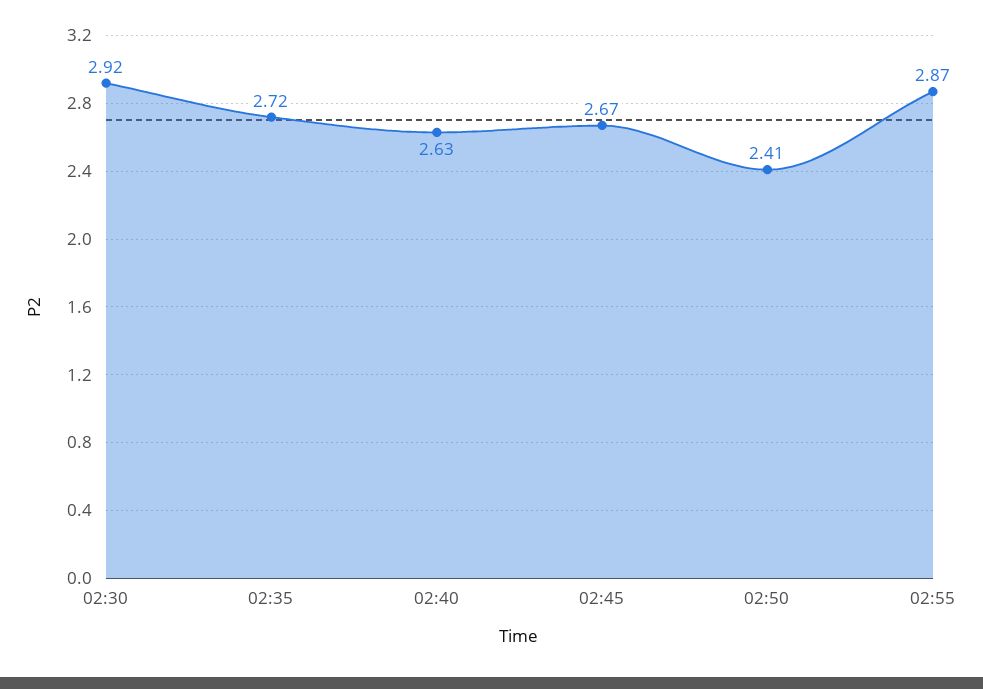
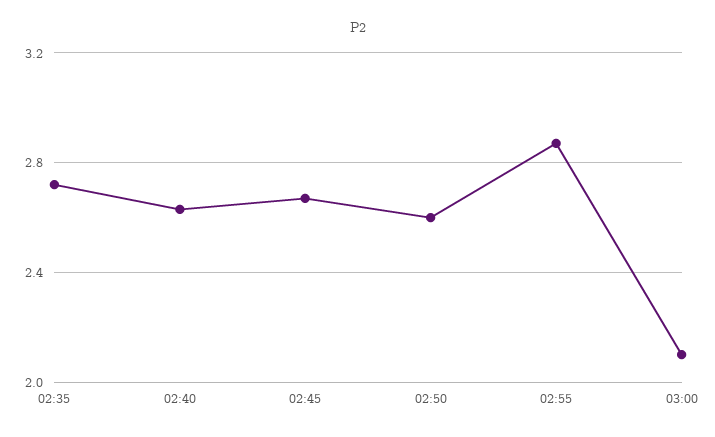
02:30: 2.92 -> none
02:50: 2.41 -> 2.6
03:00: none -> 2.1

